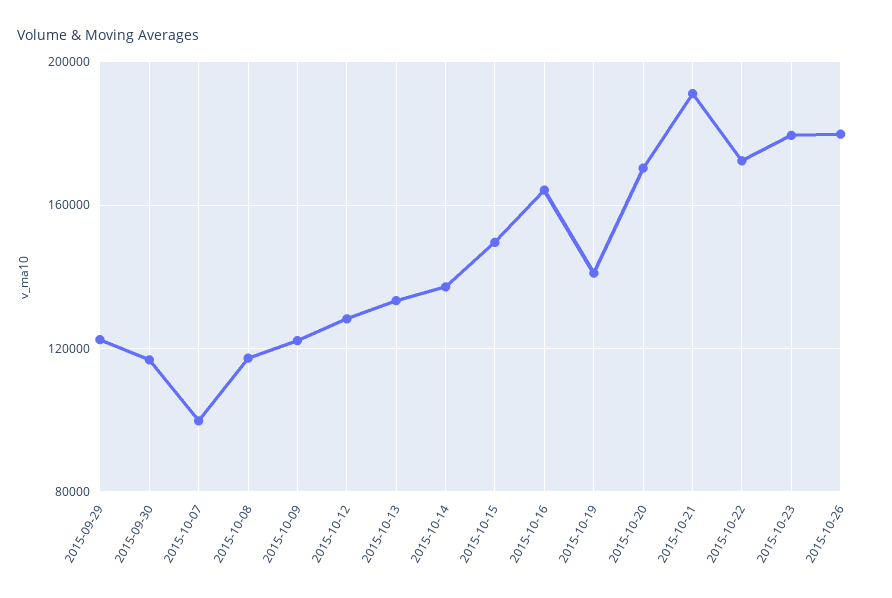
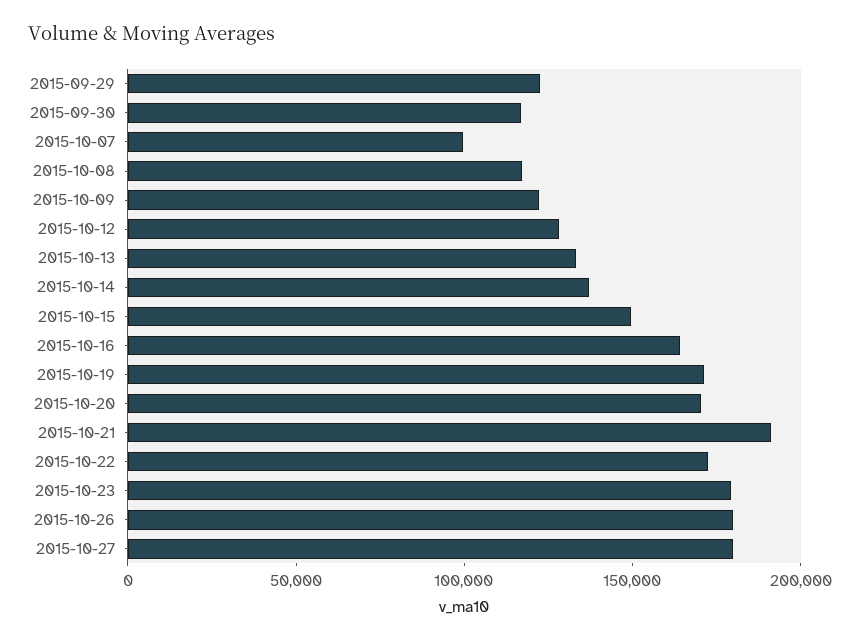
2015-10-19: 140000 -> 170000
2015-10-27: none -> 180000

